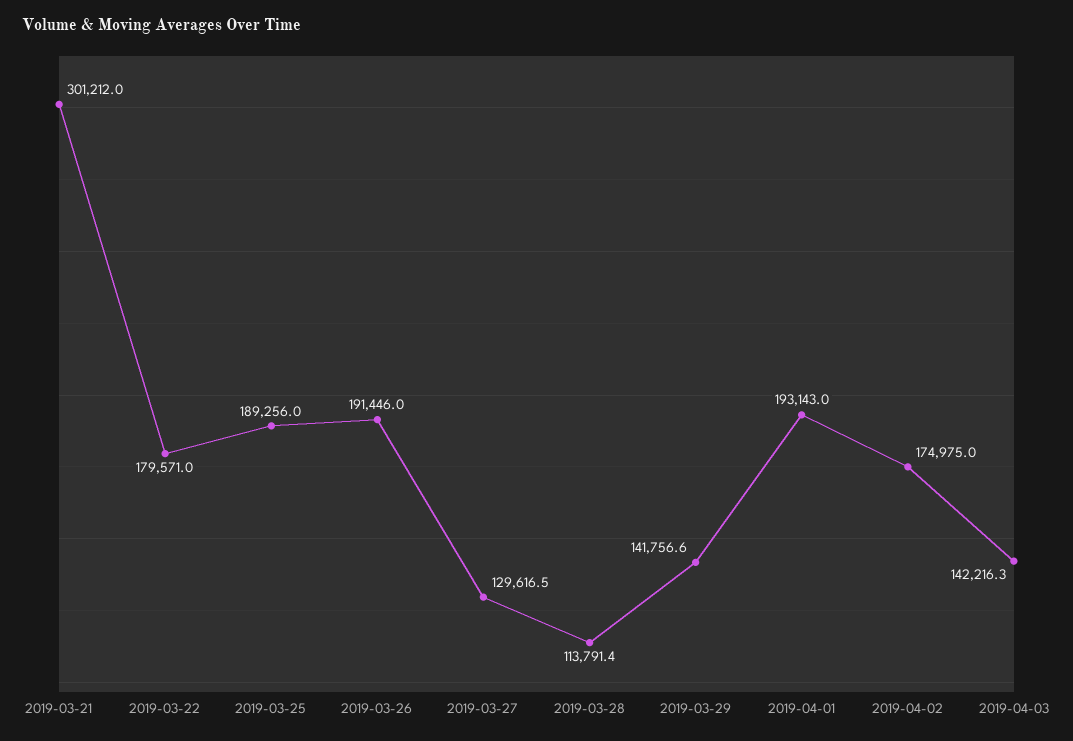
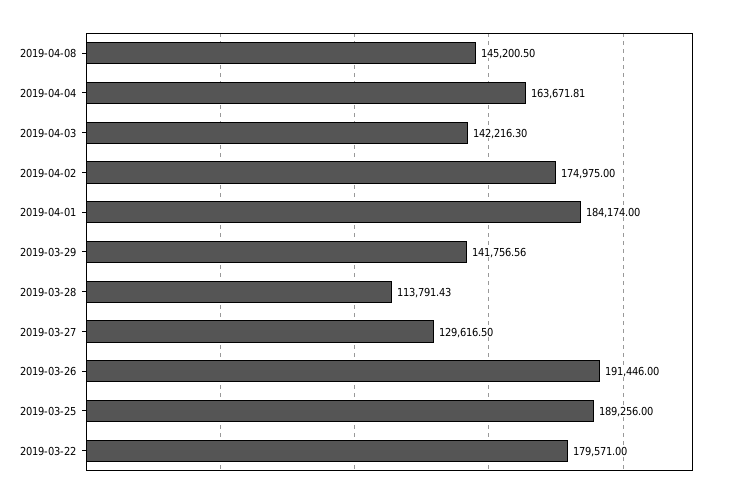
2019-03-21: 301212 -> none
2019-04-01: 193143 -> 184174
2019-04-08: none -> 145200.5
2019-04-04: none -> 163671.81

